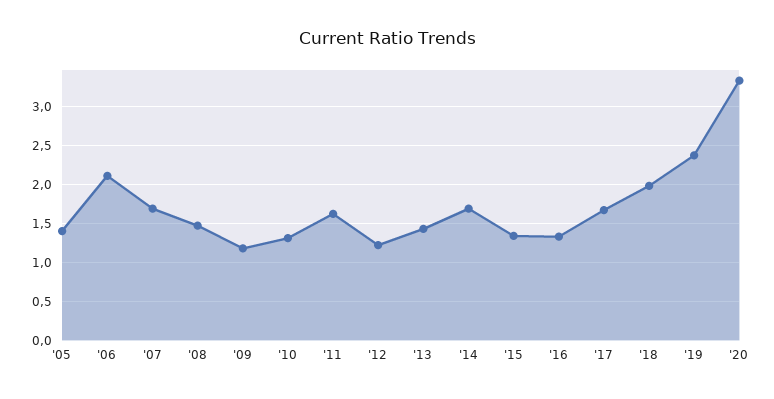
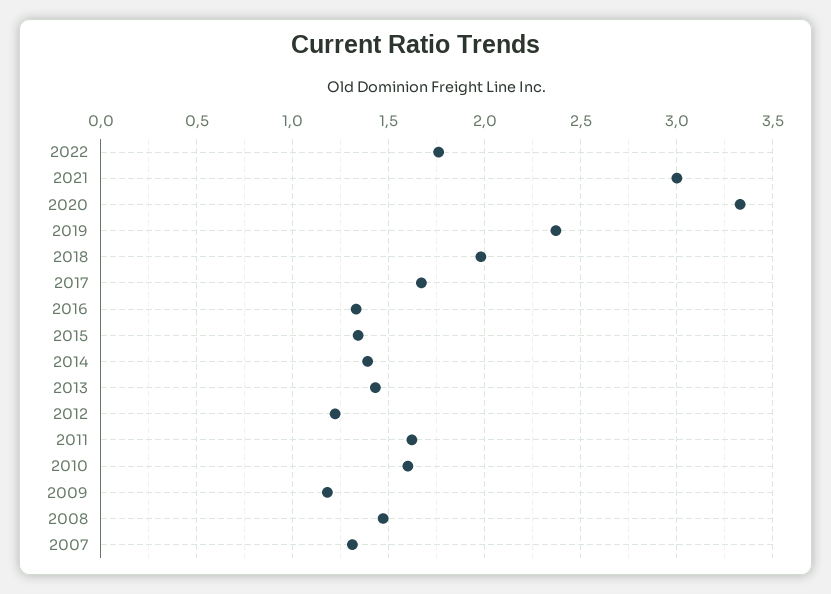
'05: 1.4 -> none
'06: 2.1 -> none
'07: 1.7 -> 1.3
'10: 1.3 -> 1.6
'14: 1.7 -> 1.4
2022: none -> 1.75
2021: none -> 3

